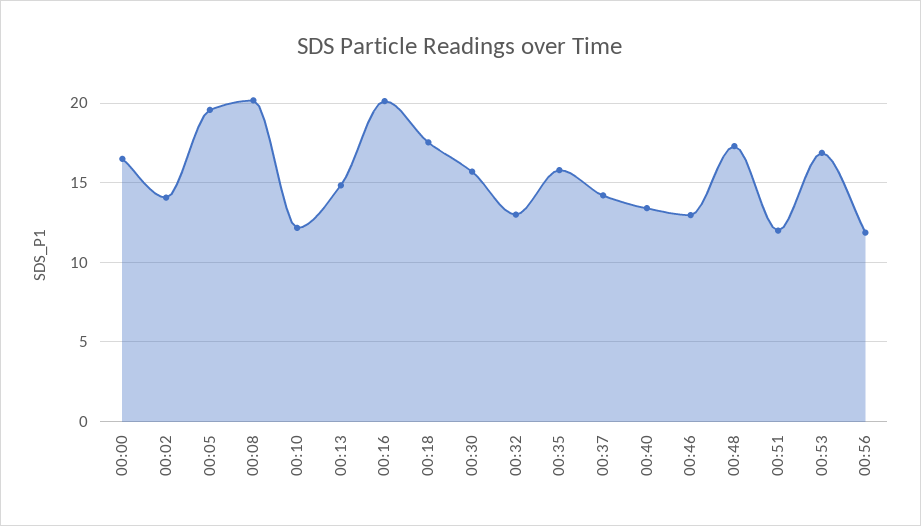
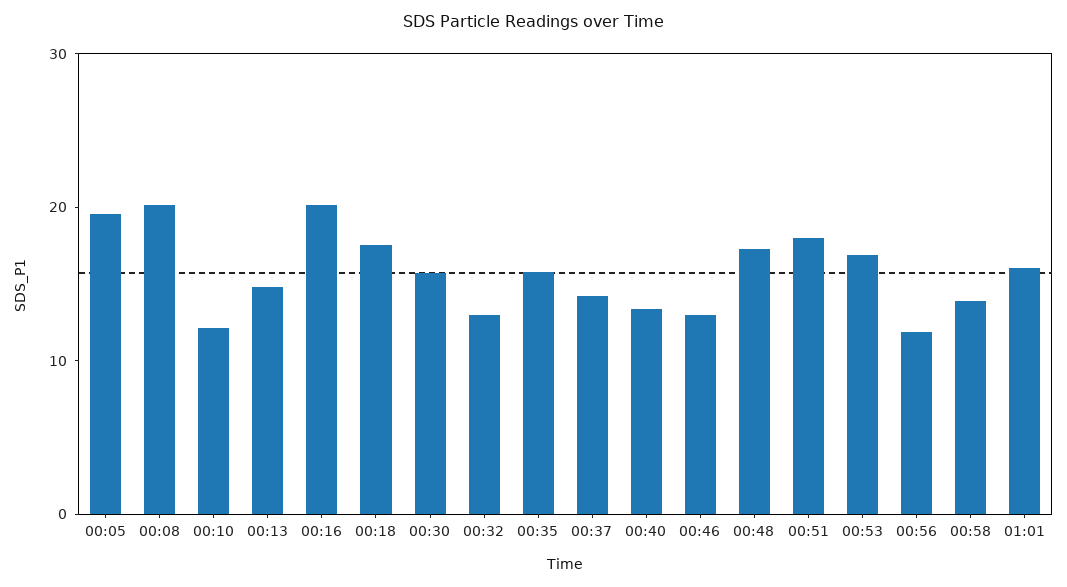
00:00: 16.5 -> none
00:02: 14 -> none
00:51: 12 -> 18
00:58: none -> 14
01:01: none -> 16

